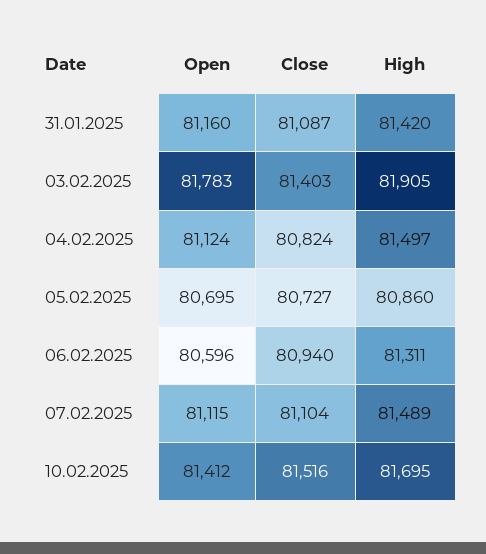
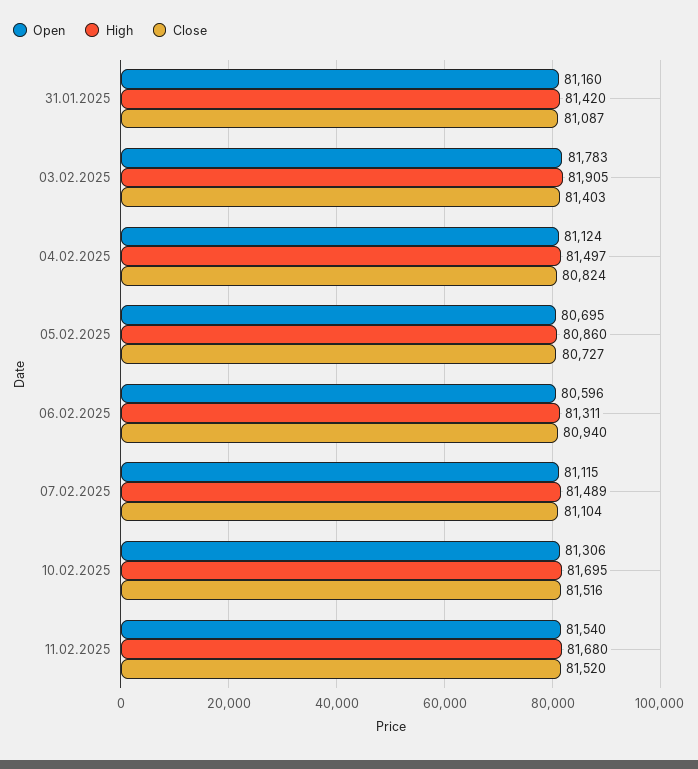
Open, 10.02.2025: 81412 -> 81306
Open, 11.02.2025: none -> 81540
High, 11.02.2025: none -> 81680
Close, 11.02.2025: none -> 81520

